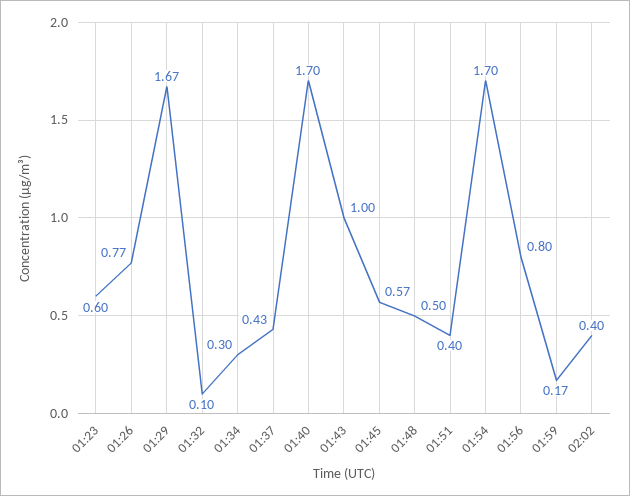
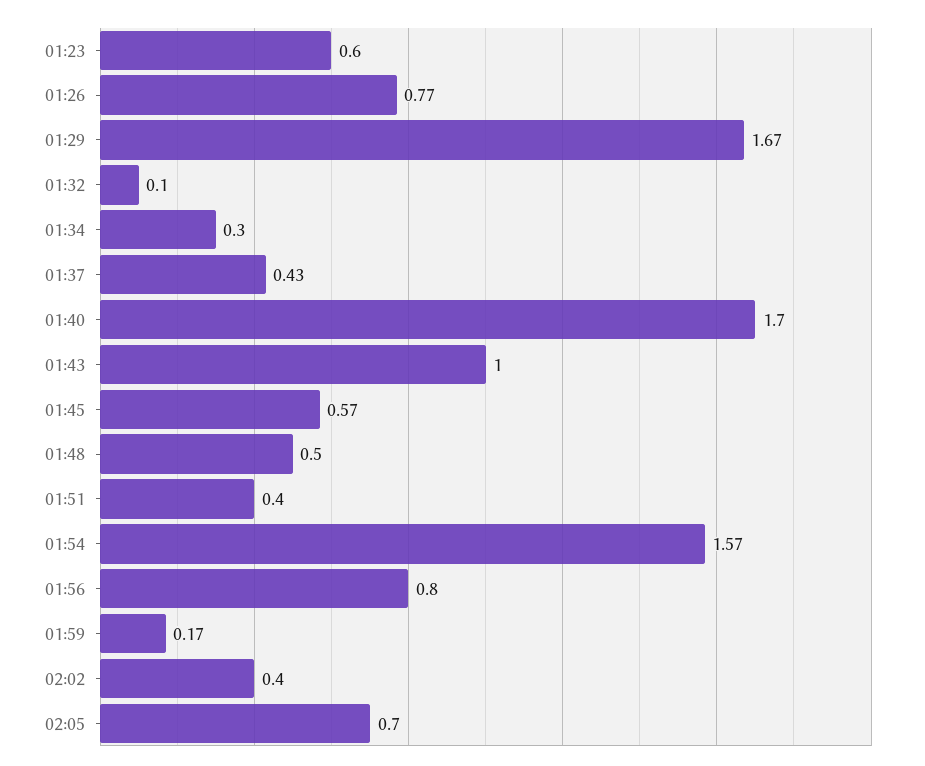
01:54: 1.7 -> 1.57
02:05: none -> 0.7

